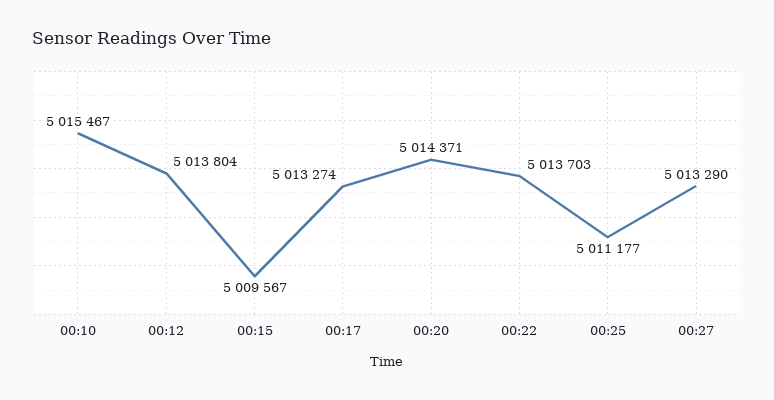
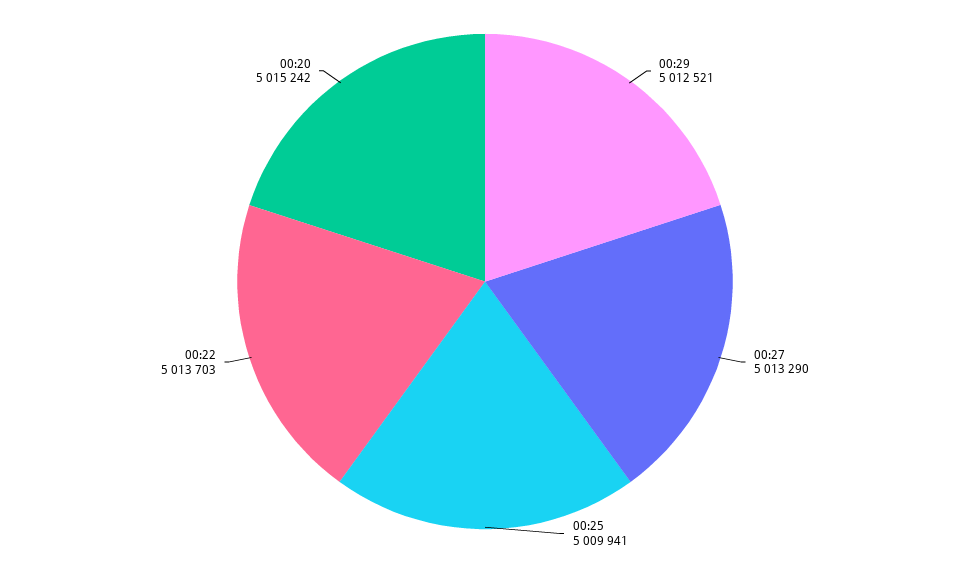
00:10: 5015467 -> none
00:12: 5013804 -> none
00:15: 5009567 -> none
00:17: 5013274 -> none
00:20: 5014371 -> 5015242
00:25: 5011177 -> 5009941
00:29: none -> 5012521

